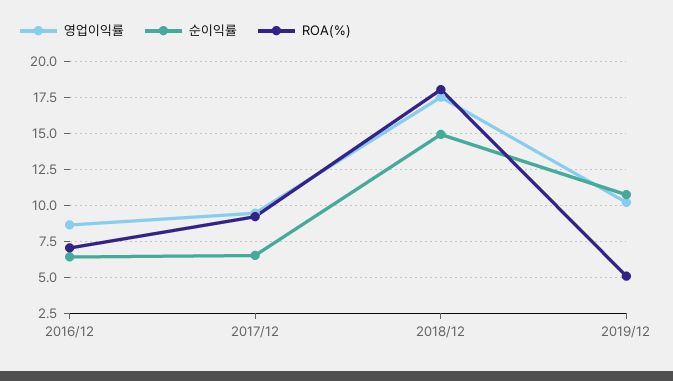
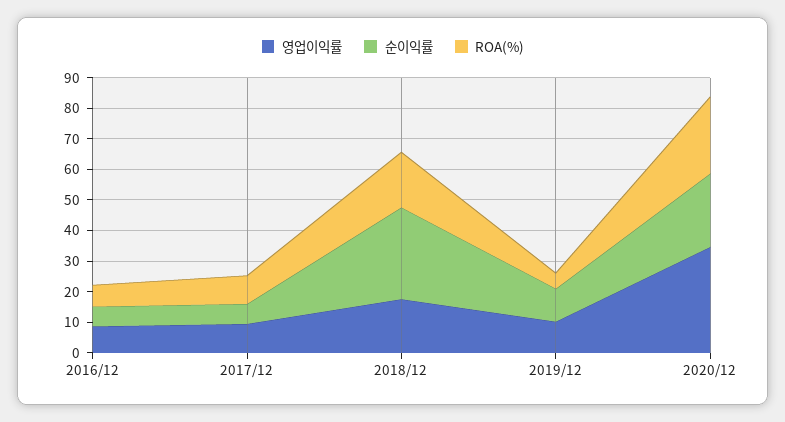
순이익률, 2018/12: 15 -> 30
영업이익률, 2020/12: none -> 35
순이익률, 2020/12: none -> 25
ROA(%), 2020/12: none -> 25

